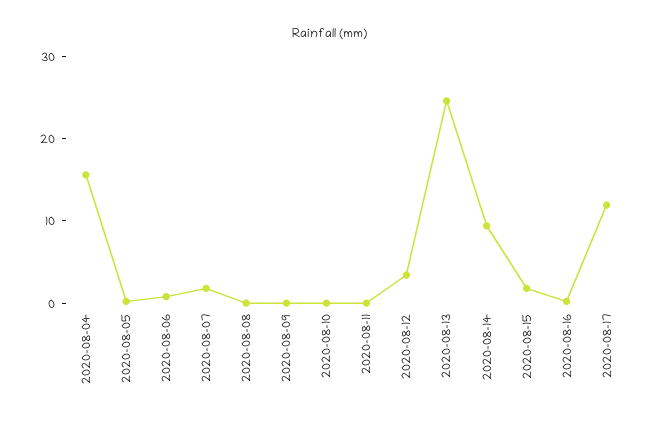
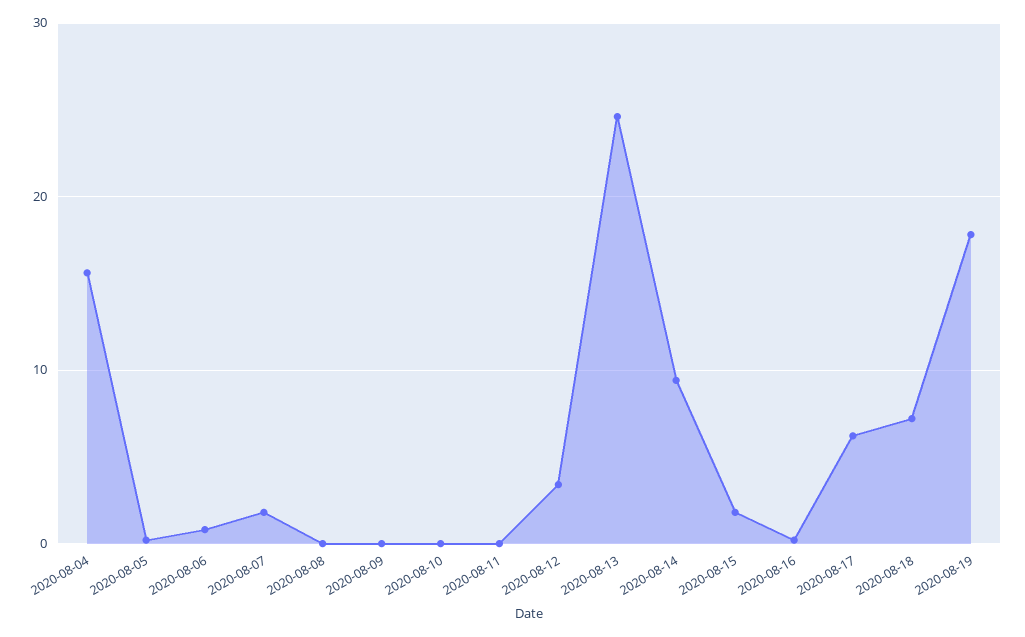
2020-08-17: 12 -> 6
2020-08-18: none -> 7
2020-08-19: none -> 18

